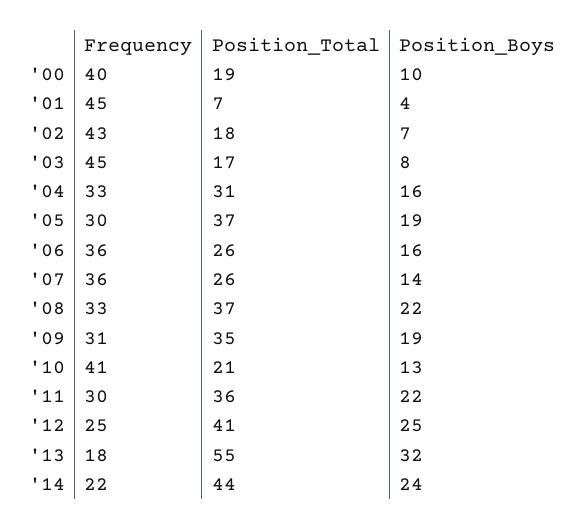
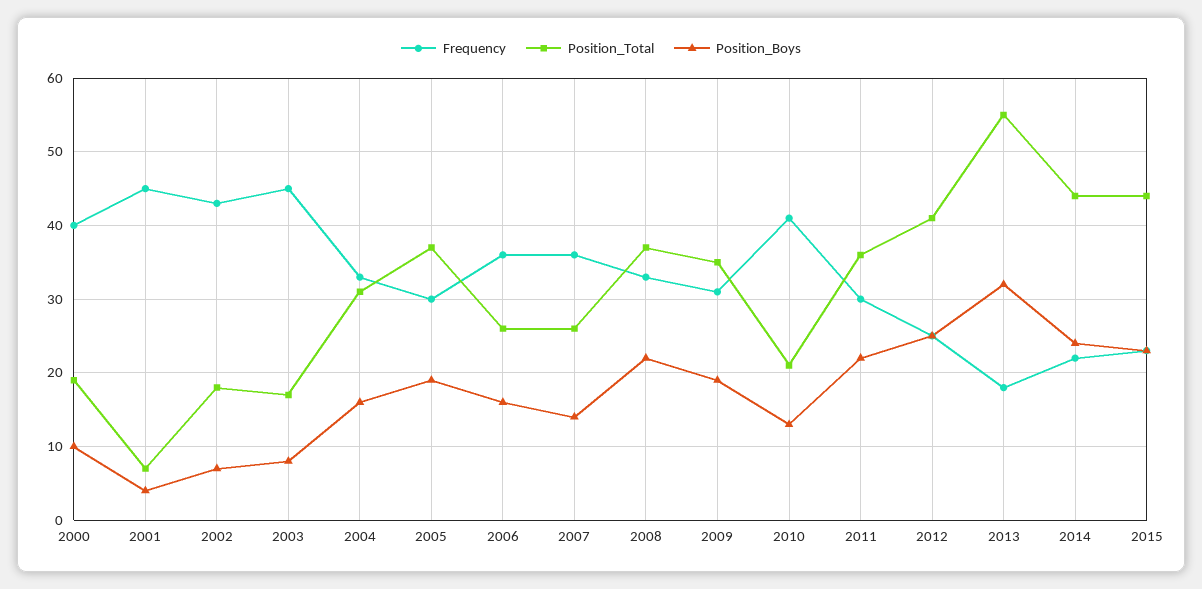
Frequency, 2015: none -> 23
Position_Total, 2015: none -> 44
Position_Boys, 2015: none -> 23

